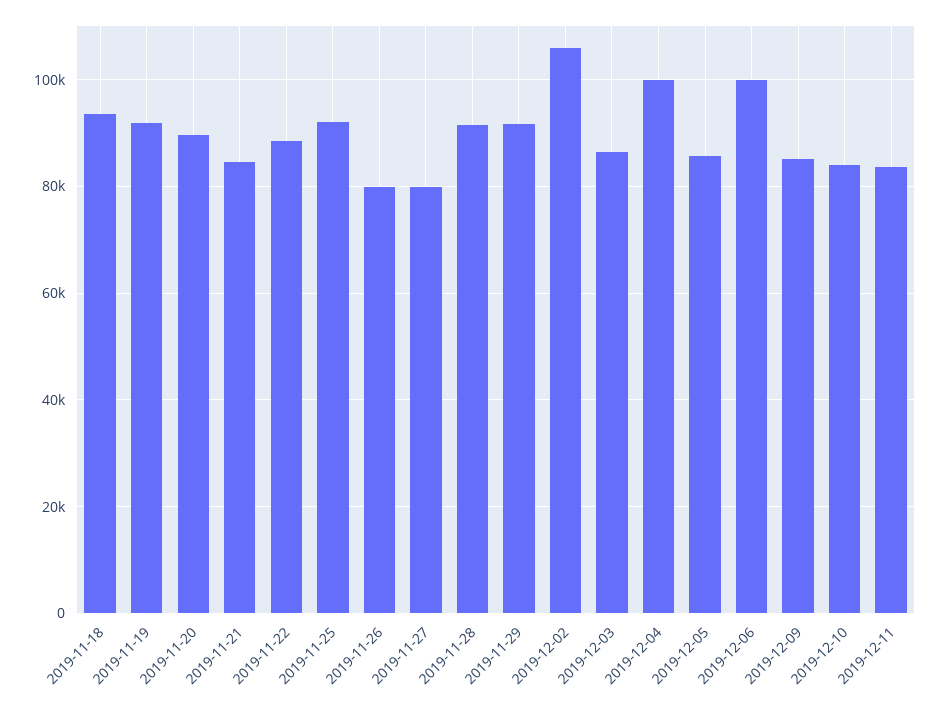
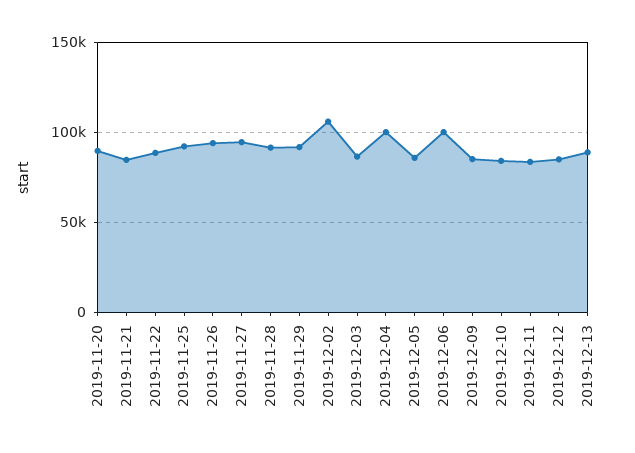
2019-11-18: 94000 -> none
2019-11-19: 92000 -> none
2019-11-26: 80000 -> 95000
2019-11-27: 80000 -> 95000
2019-12-12: none -> 85000
2019-12-13: none -> 90000

